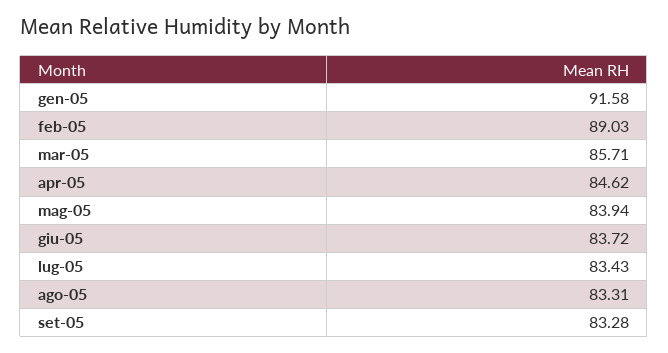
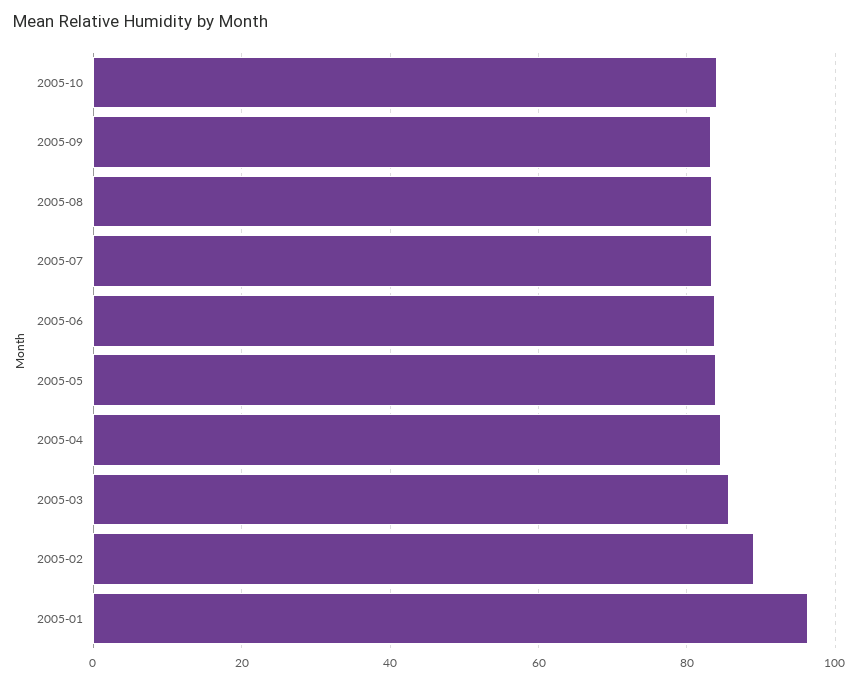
gen-05: 91.58 -> 96
2005-10: none -> 84

